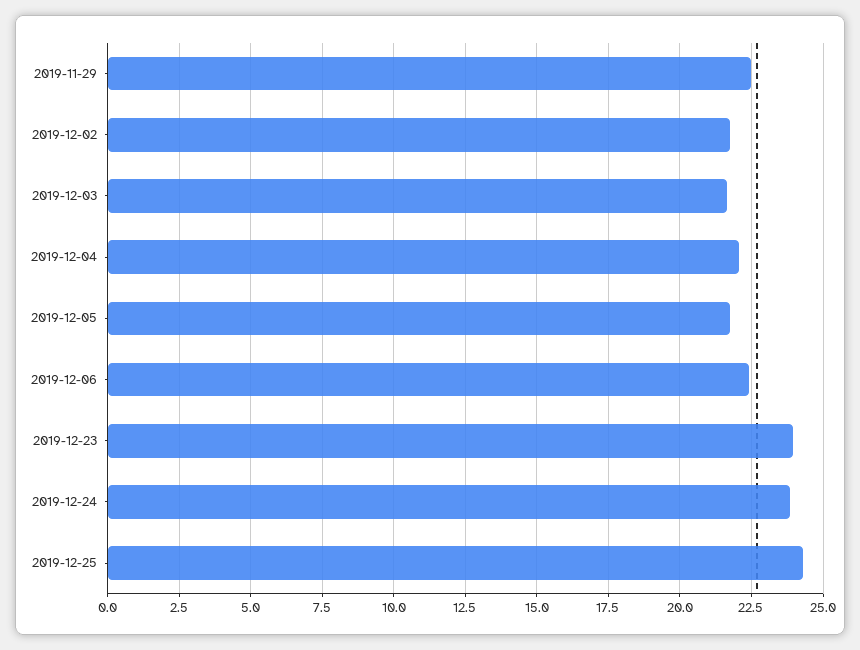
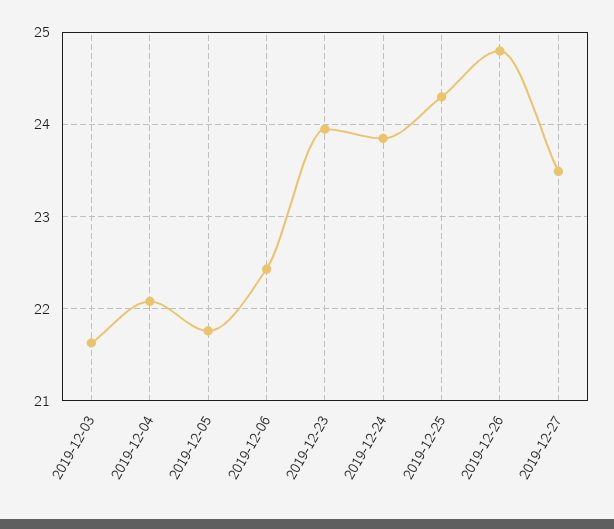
2019-11-29: 22.5 -> none
2019-12-02: 21.75 -> none
2019-12-26: none -> 24.8
2019-12-27: none -> 23.5

